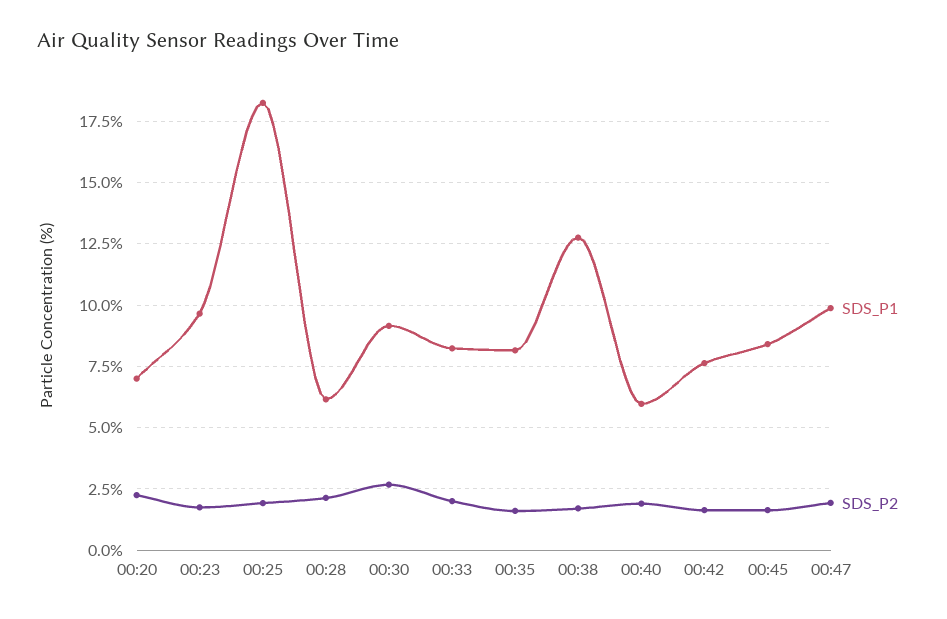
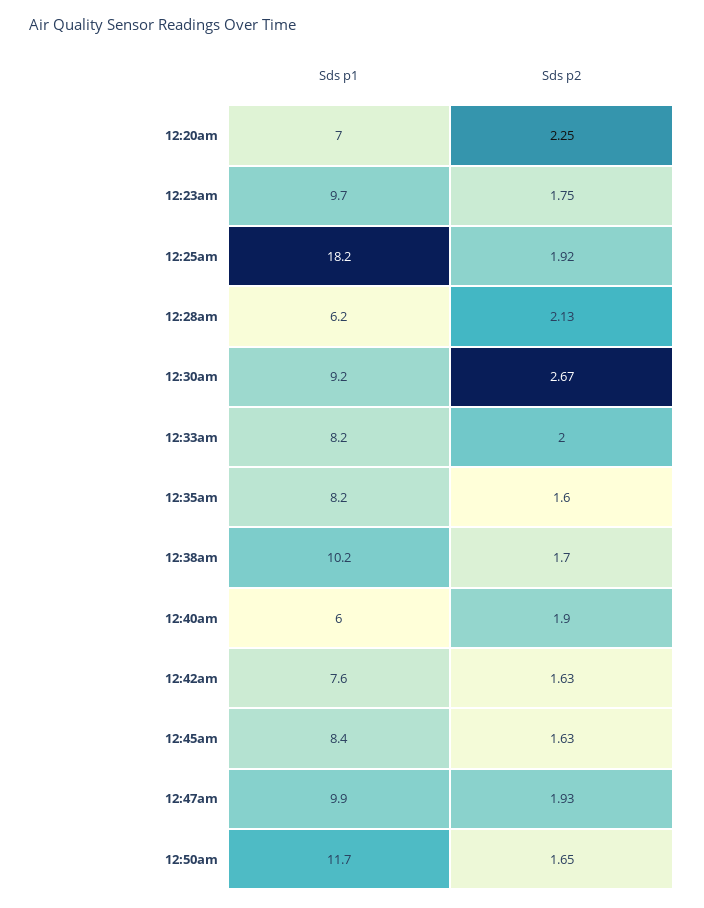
SDS_P1, 00:38: 12.75 -> 10.2
SDS_P1, 12:50am: none -> 11.7
SDS_P2, 12:50am: none -> 1.65

